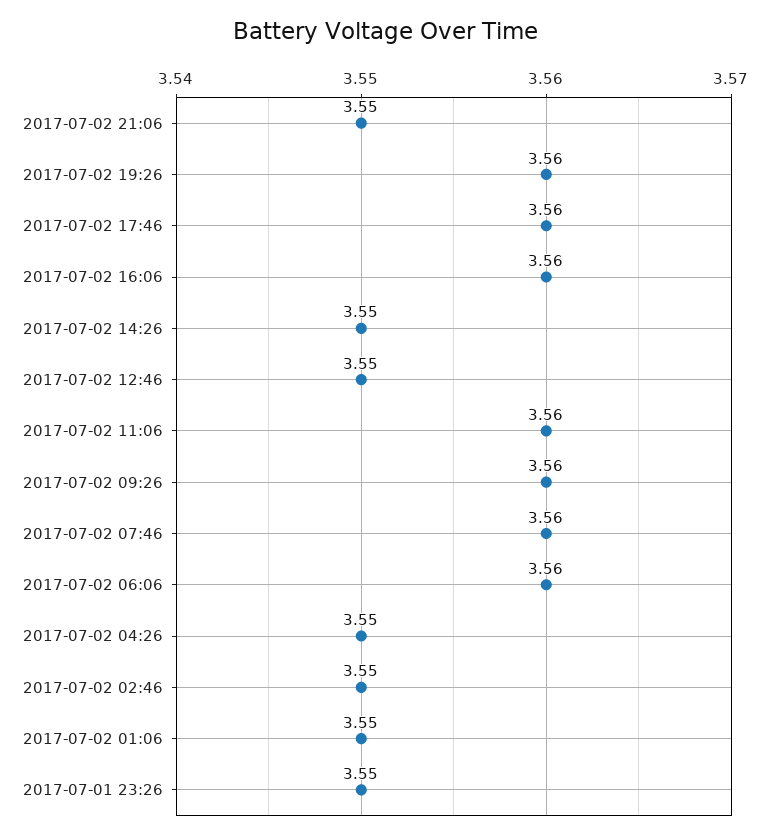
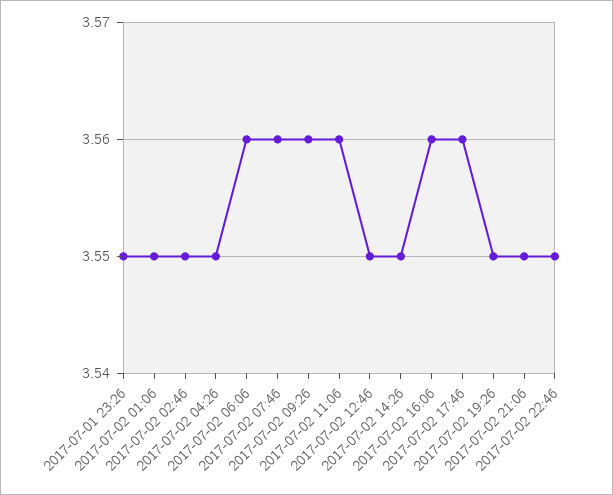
2017-07-02 19:26: 3.56 -> 3.55
2017-07-02 22:46: none -> 3.55

